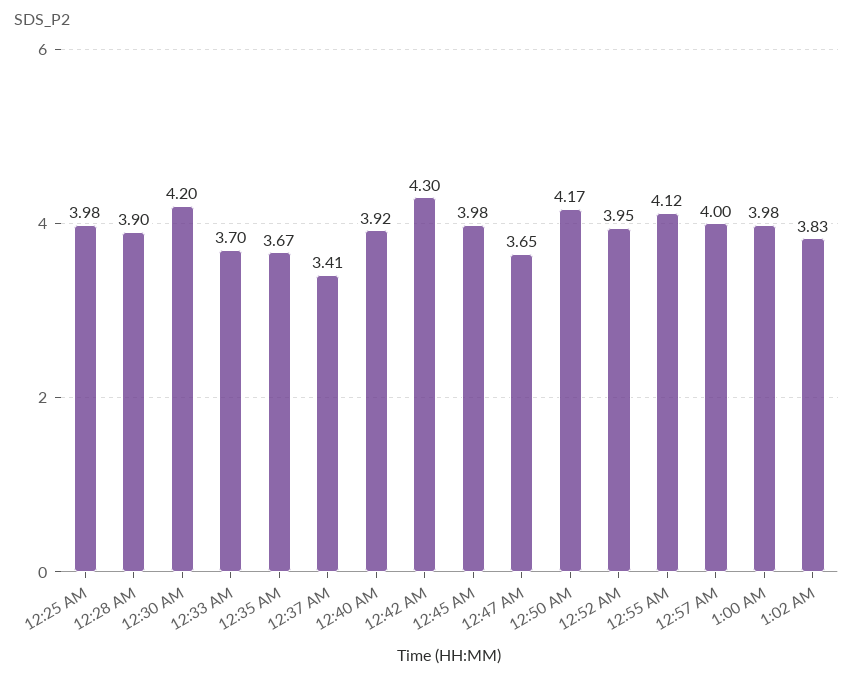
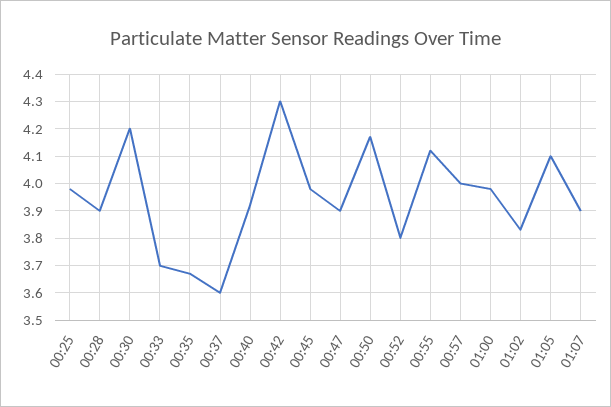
12:37 AM: 3.41 -> 3.6
12:47 AM: 3.65 -> 3.9
12:52 AM: 3.95 -> 3.8
01:05: none -> 4.1
01:07: none -> 3.9

